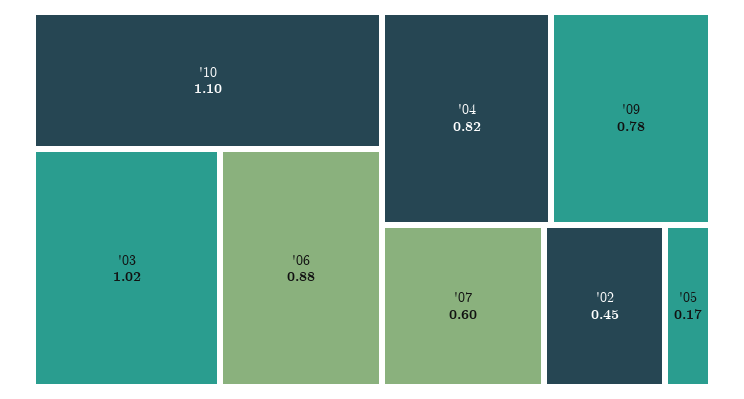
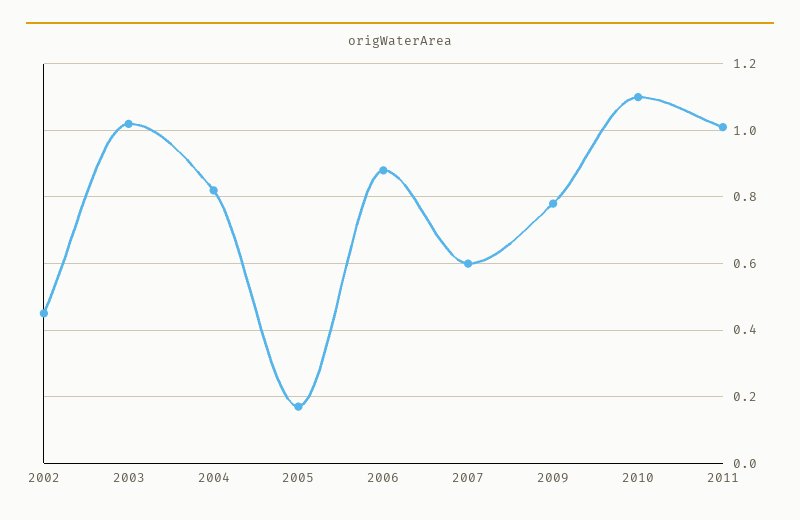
2011: none -> 1

